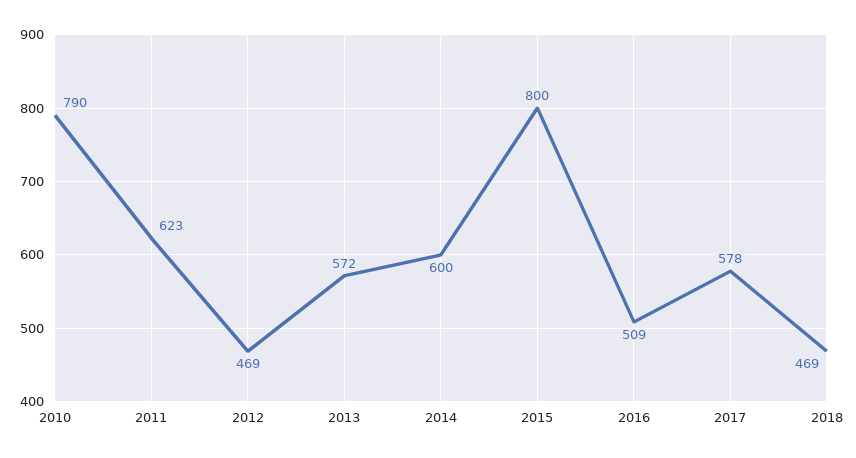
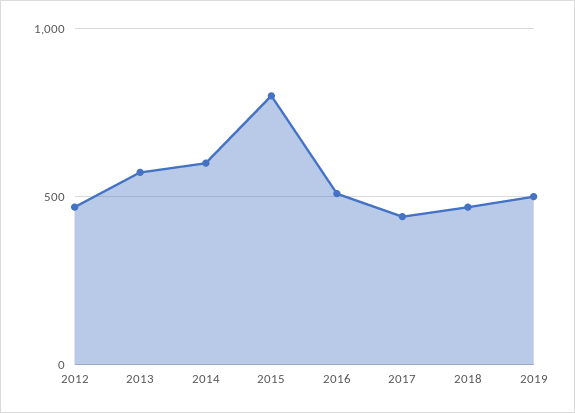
2010: 790 -> none
2011: 623 -> none
2017: 578 -> 450
2019: none -> 500

